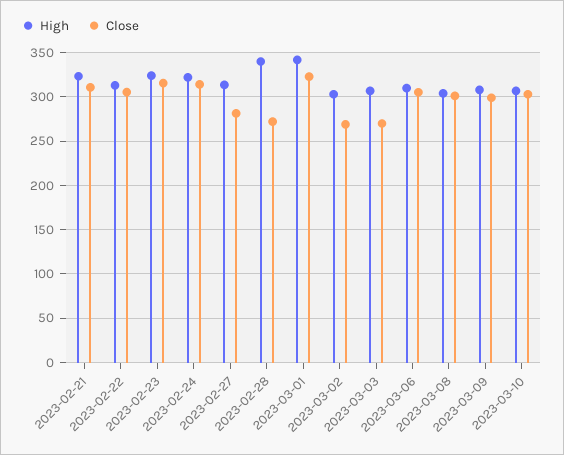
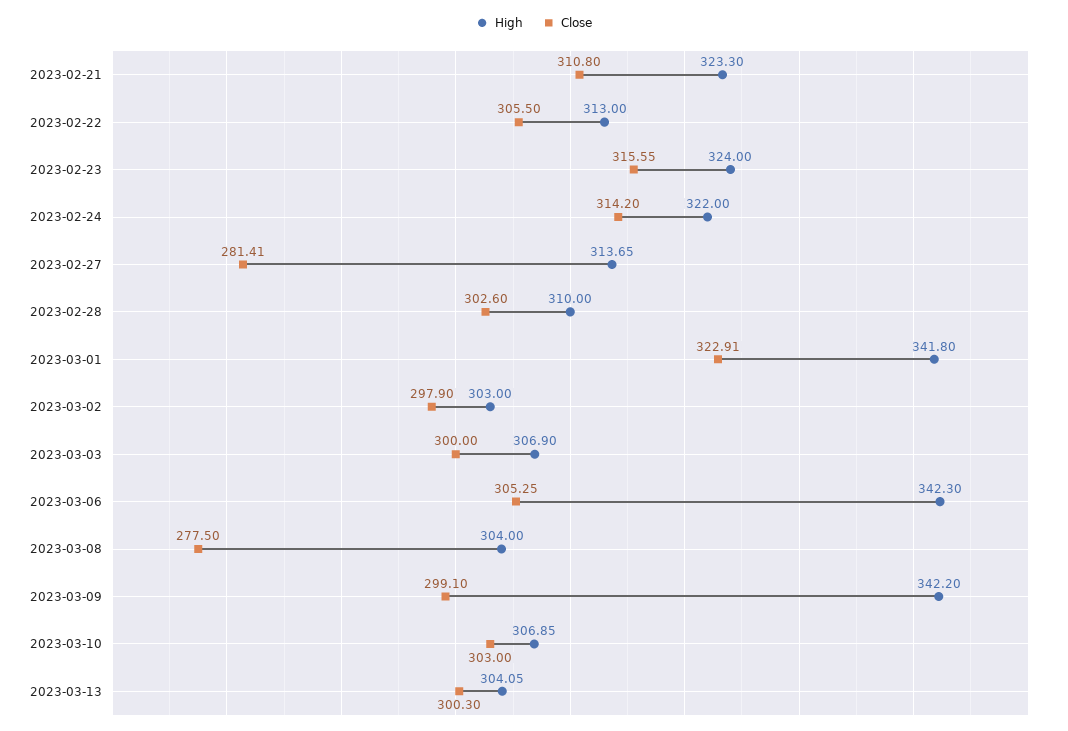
High, 2023-02-28: 340 -> 310
Close, 2023-02-28: 270 -> 302.6
Close, 2023-03-02: 270 -> 297.9
Close, 2023-03-03: 270 -> 300
High, 2023-03-06: 310 -> 342.3
Close, 2023-03-08: 300 -> 277.5
High, 2023-03-09: 310 -> 342.2
High, 2023-03-13: none -> 304.05
Close, 2023-03-13: none -> 300.3

